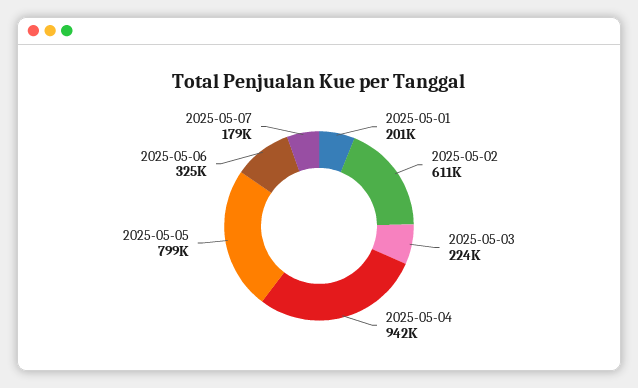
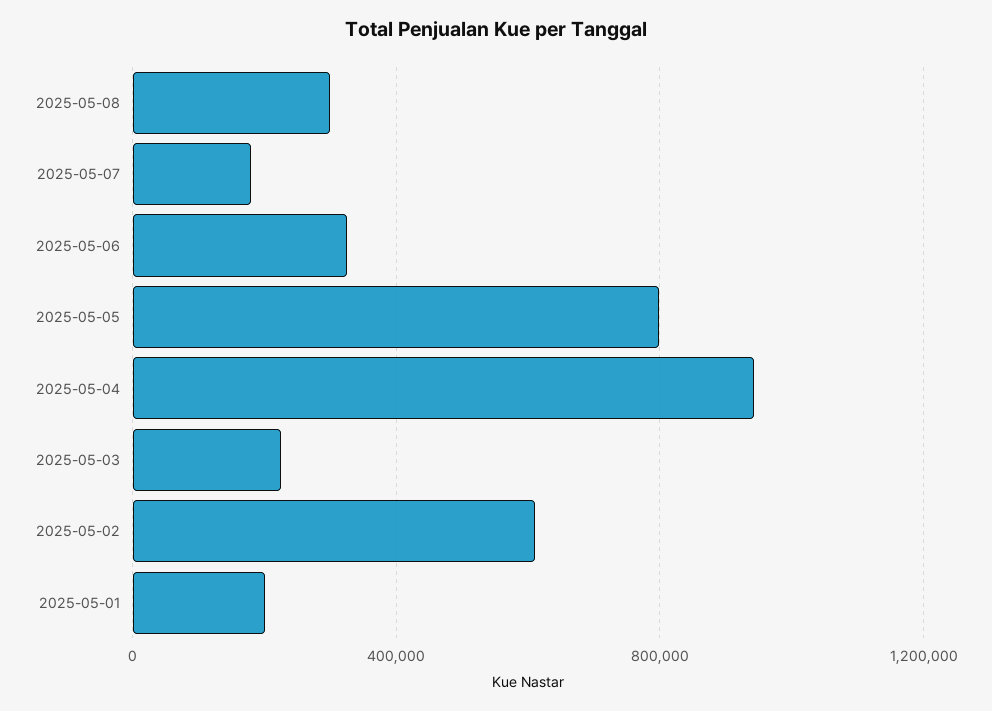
2025-05-08: none -> 300000

